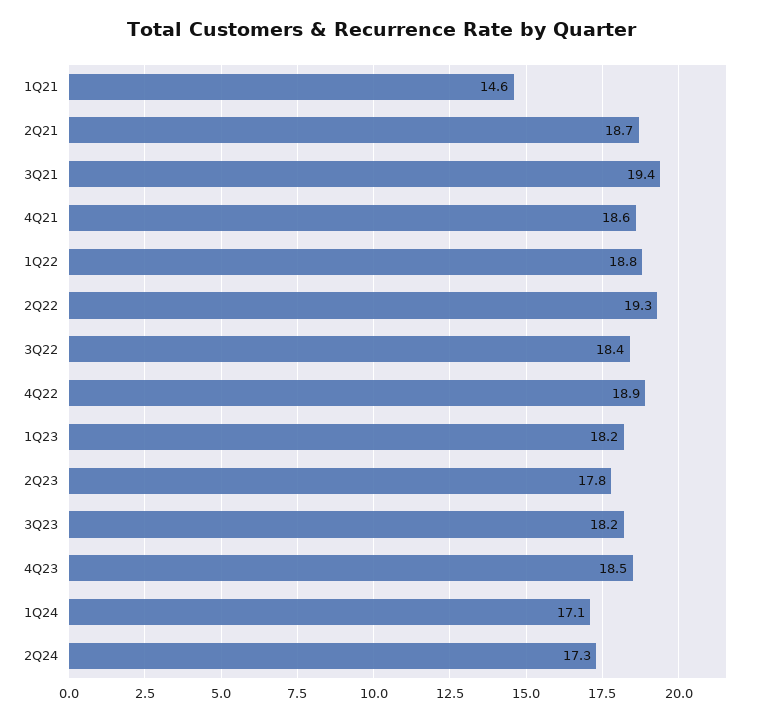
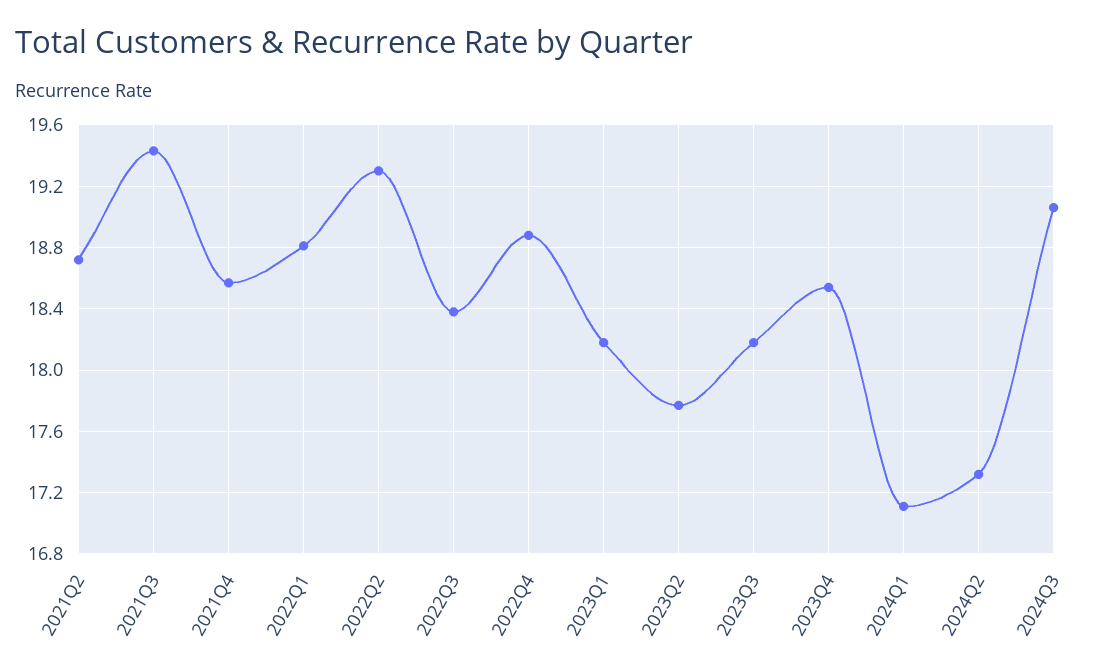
1Q21: 14.6 -> none
2024Q3: none -> 19.05

